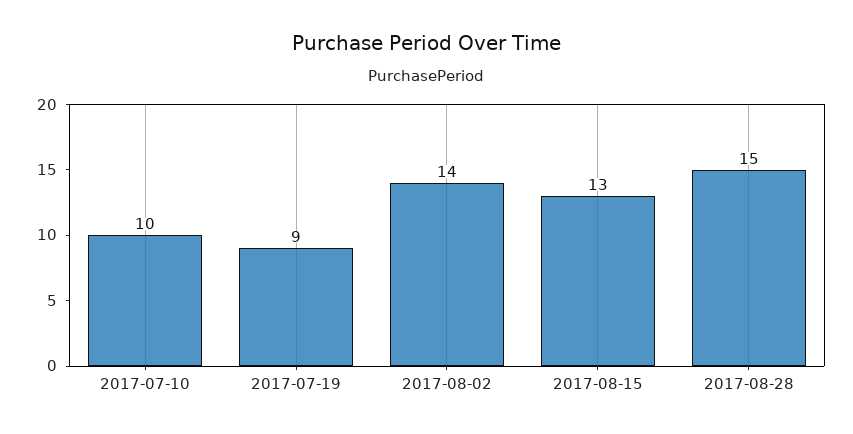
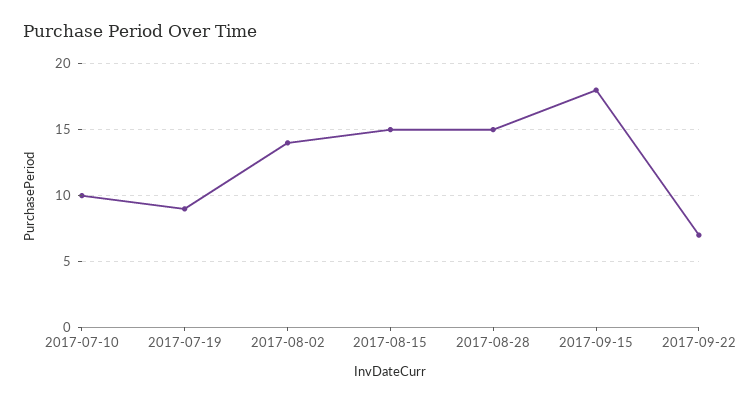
2017-08-15: 13 -> 15
2017-09-15: none -> 18
2017-09-22: none -> 7

